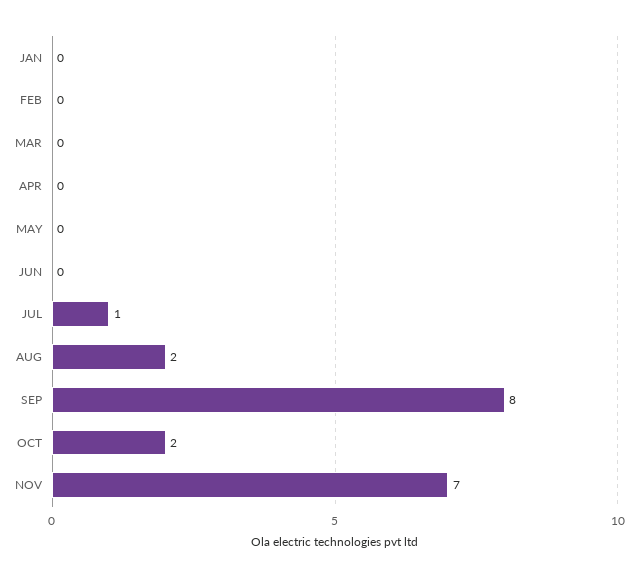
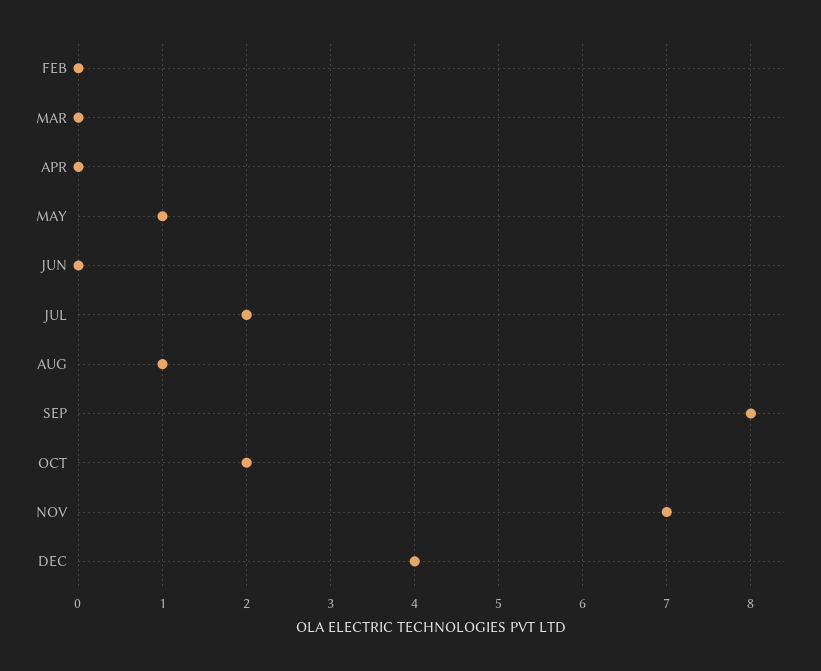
JAN: 0 -> none
MAY: 0 -> 1
JUL: 1 -> 2
AUG: 2 -> 1
DEC: none -> 4

